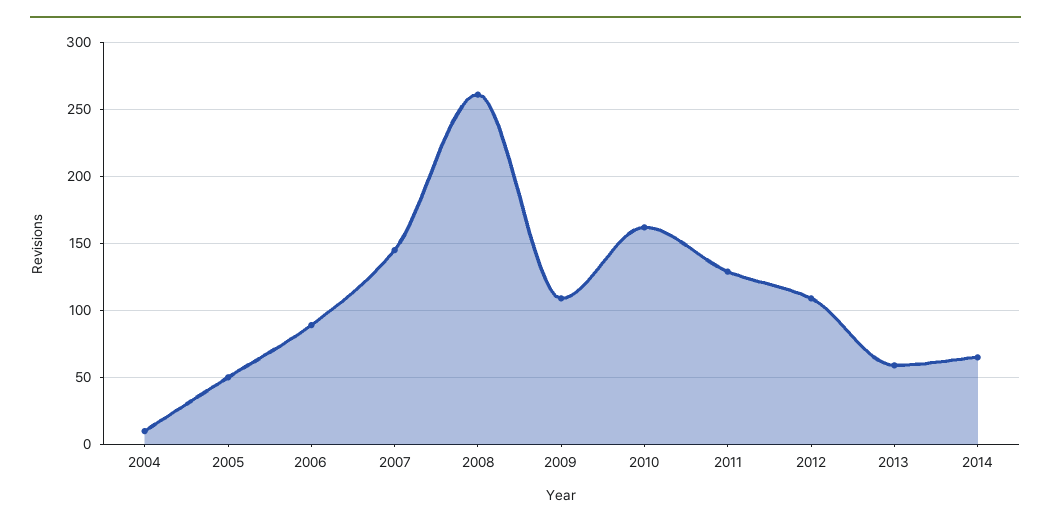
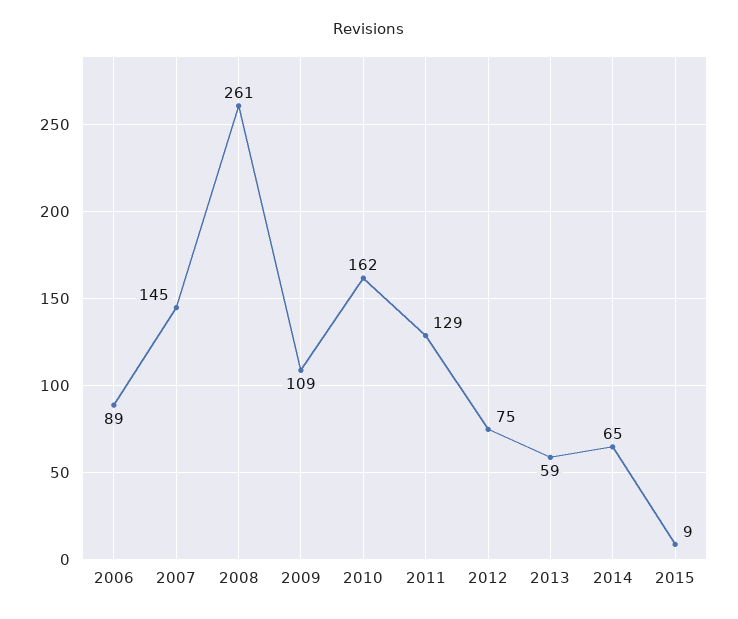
2004: 10 -> none
2005: 50 -> none
2012: 110 -> 75
2015: none -> 9

